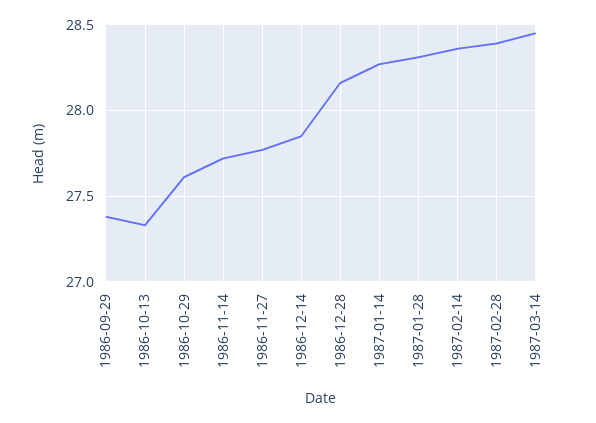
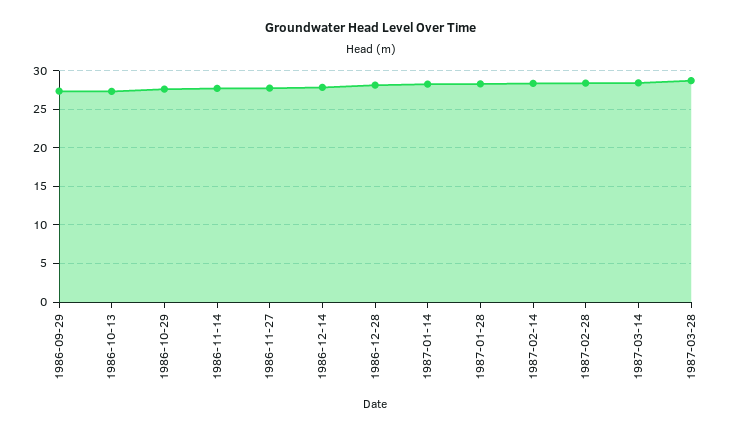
1987-03-28: none -> 29

